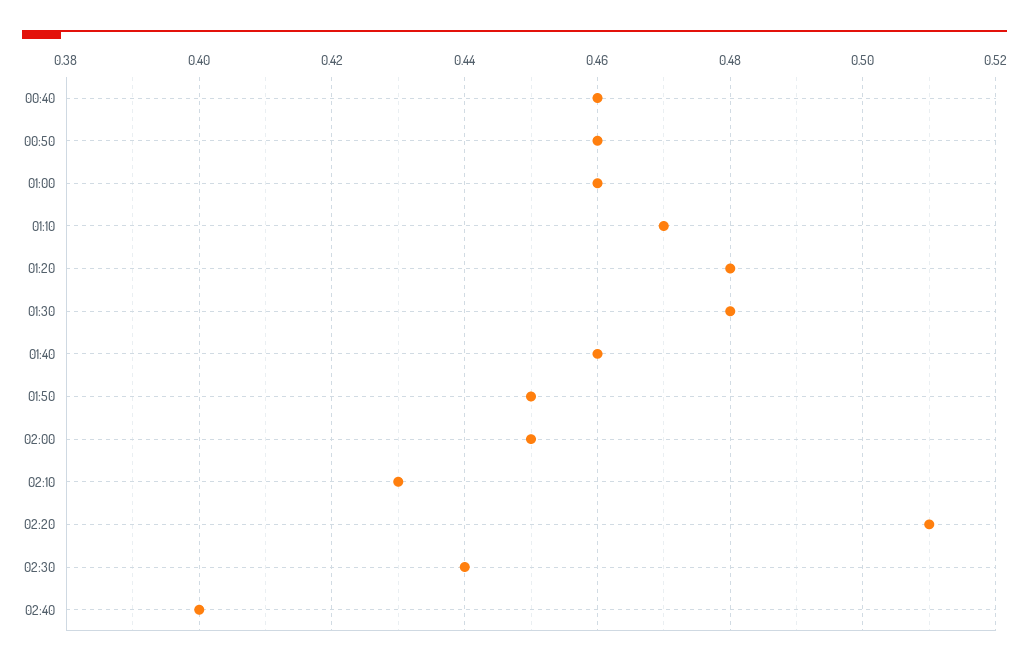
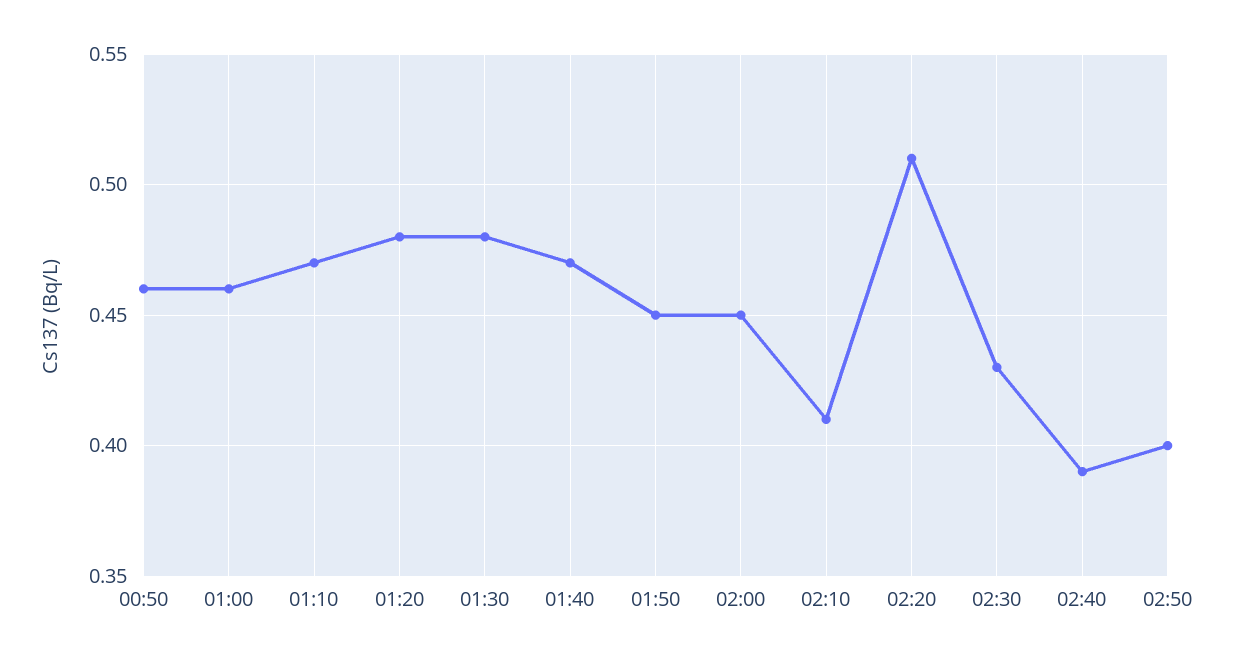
00:40: 0.46 -> none
01:40: 0.46 -> 0.47
02:10: 0.43 -> 0.41
02:30: 0.44 -> 0.43
02:40: 0.4 -> 0.39
02:50: none -> 0.4

